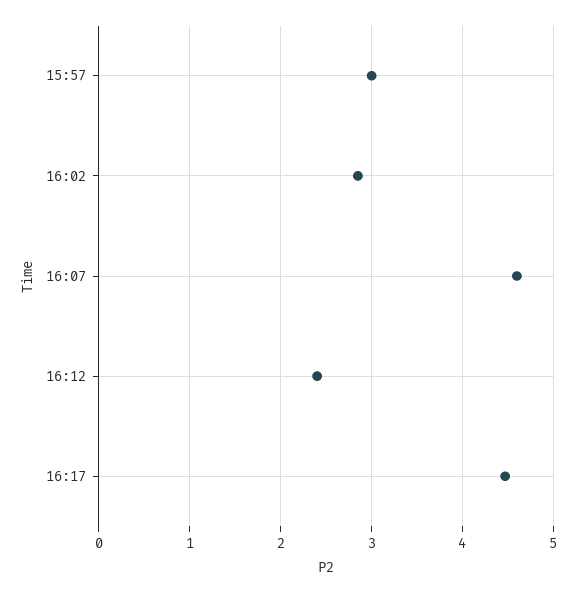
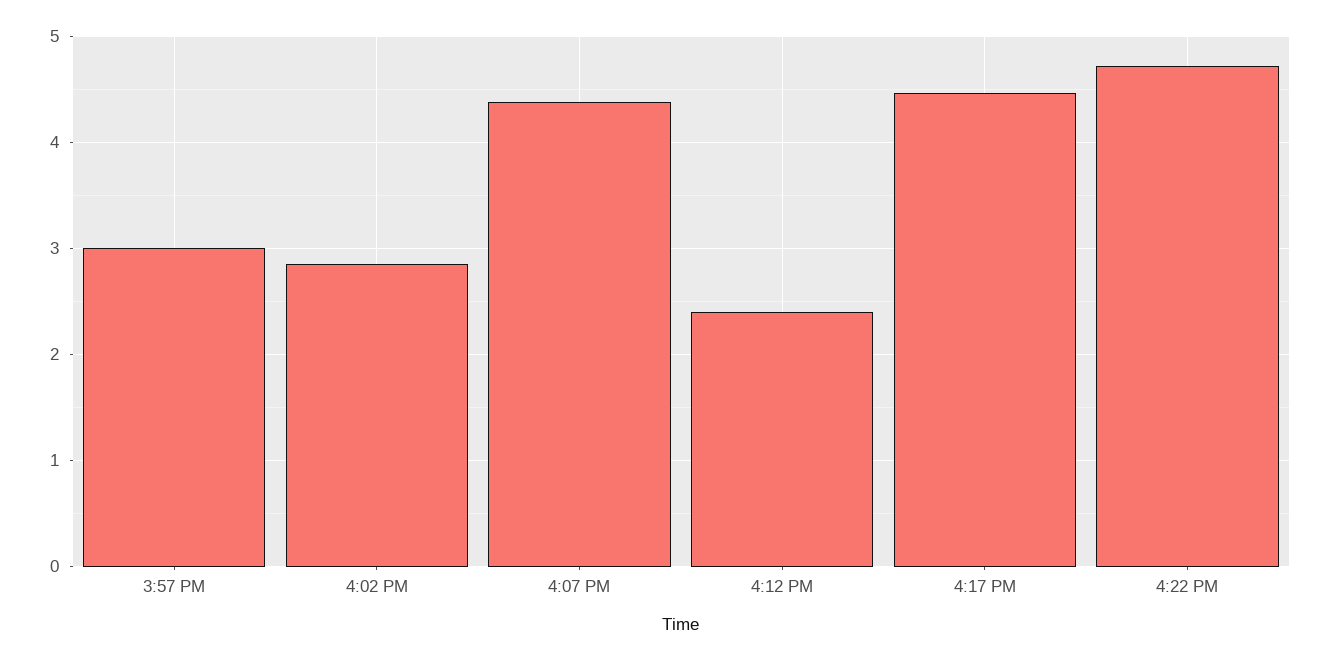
16:07: 4.6 -> 4.4
4:22 PM: none -> 4.7

